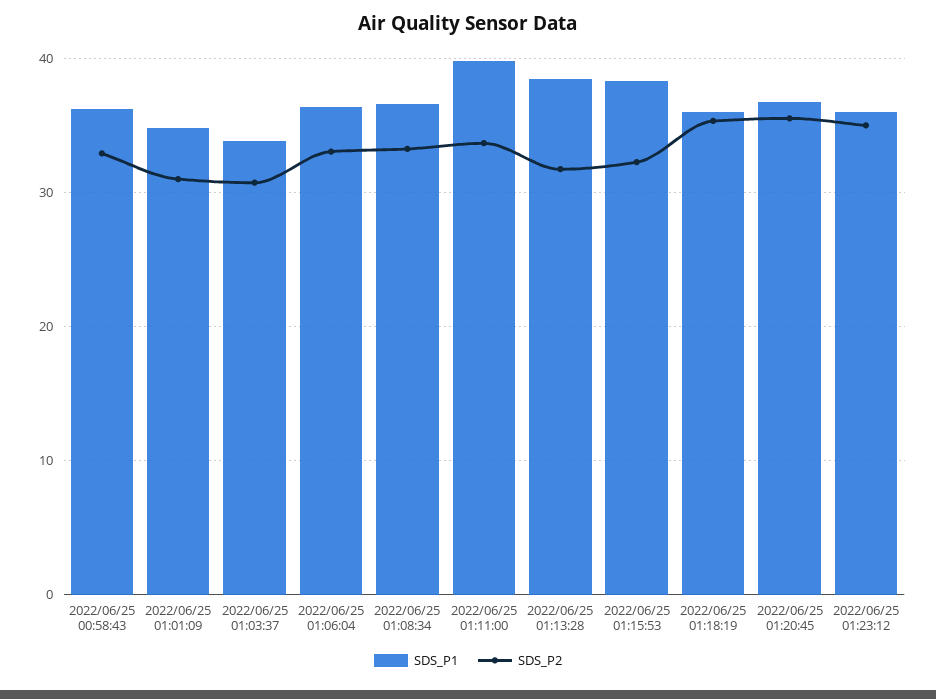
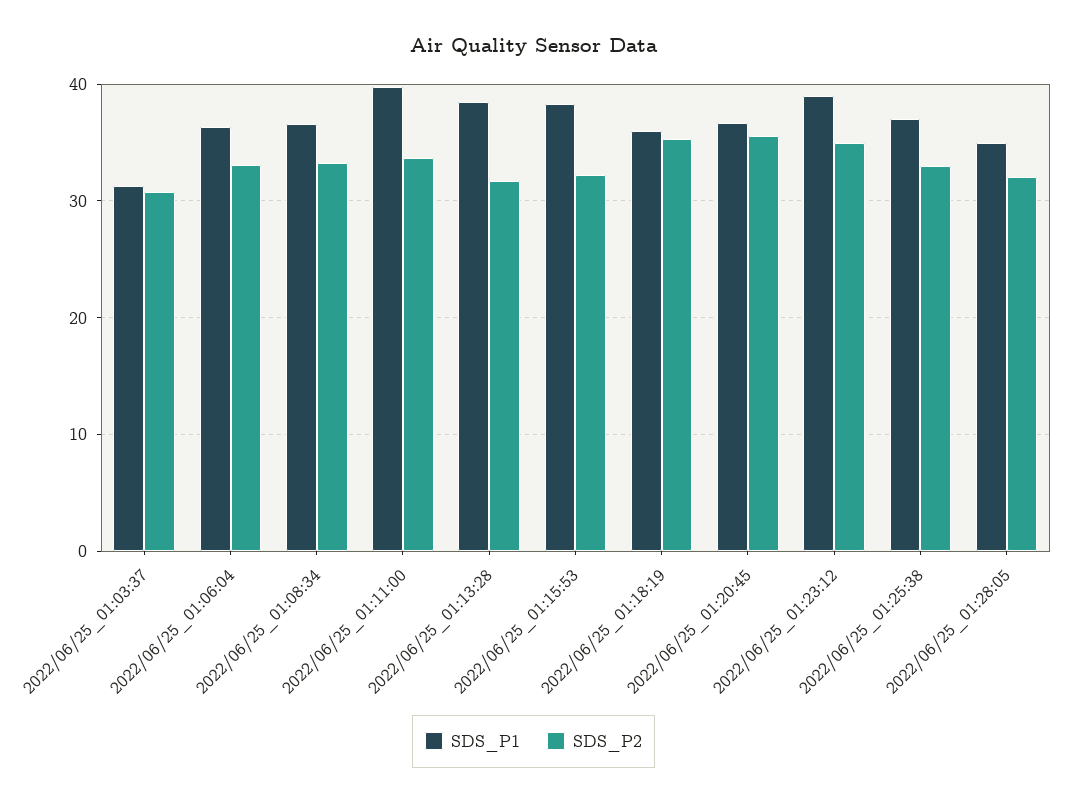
SDS_P1, 2022/06/25 00:58:43: 36 -> none
SDS_P2, 2022/06/25 00:58:43: 33 -> none
SDS_P1, 2022/06/25 01:01:09: 35 -> none
SDS_P2, 2022/06/25 01:01:09: 31 -> none
SDS_P1, 2022/06/25 01:03:37: 34 -> 31
SDS_P1, 2022/06/25 01:23:12: 36 -> 39
SDS_P1, 2022/06/25_01:25:38: none -> 37
SDS_P2, 2022/06/25_01:25:38: none -> 33
SDS_P1, 2022/06/25_01:28:05: none -> 35
SDS_P2, 2022/06/25_01:28:05: none -> 32

